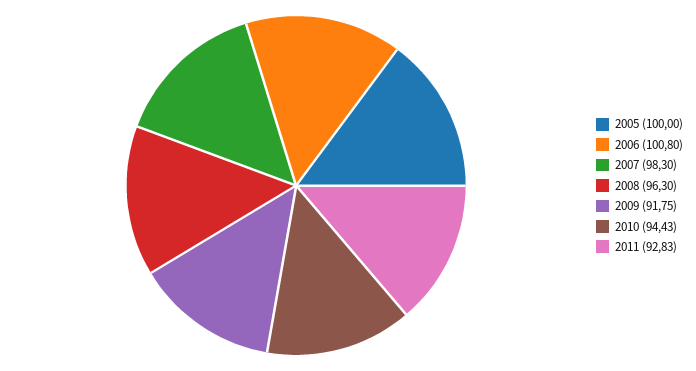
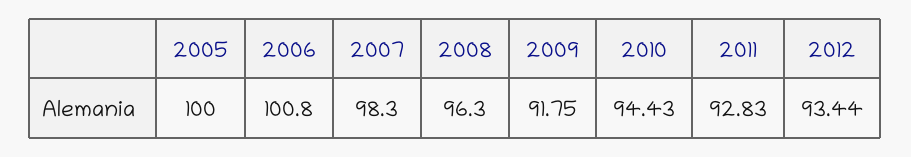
2012: none -> 93.44

